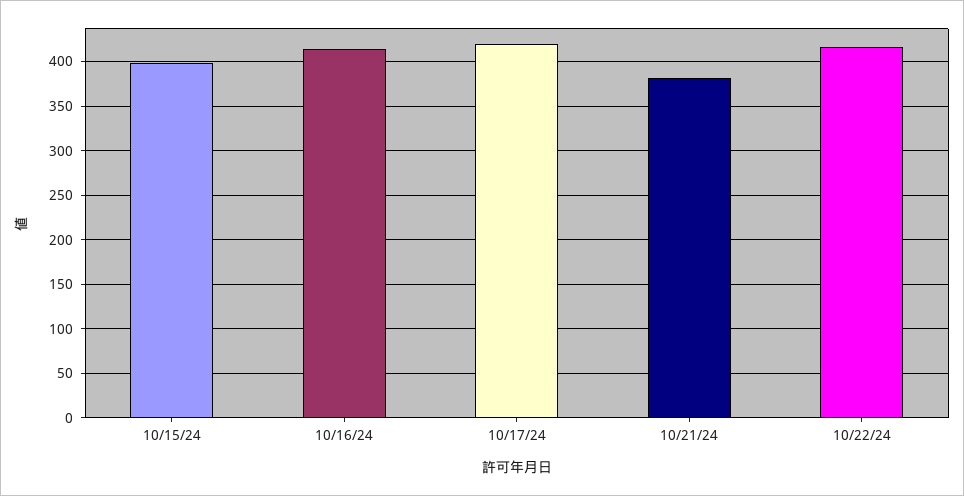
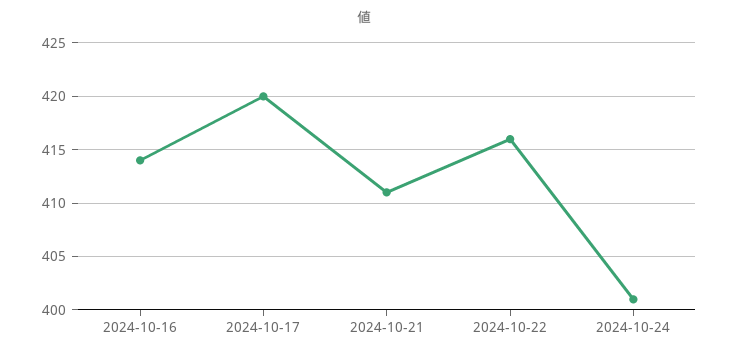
10/15/24: 400 -> none
10/21/24: 380 -> 411
2024-10-24: none -> 401

